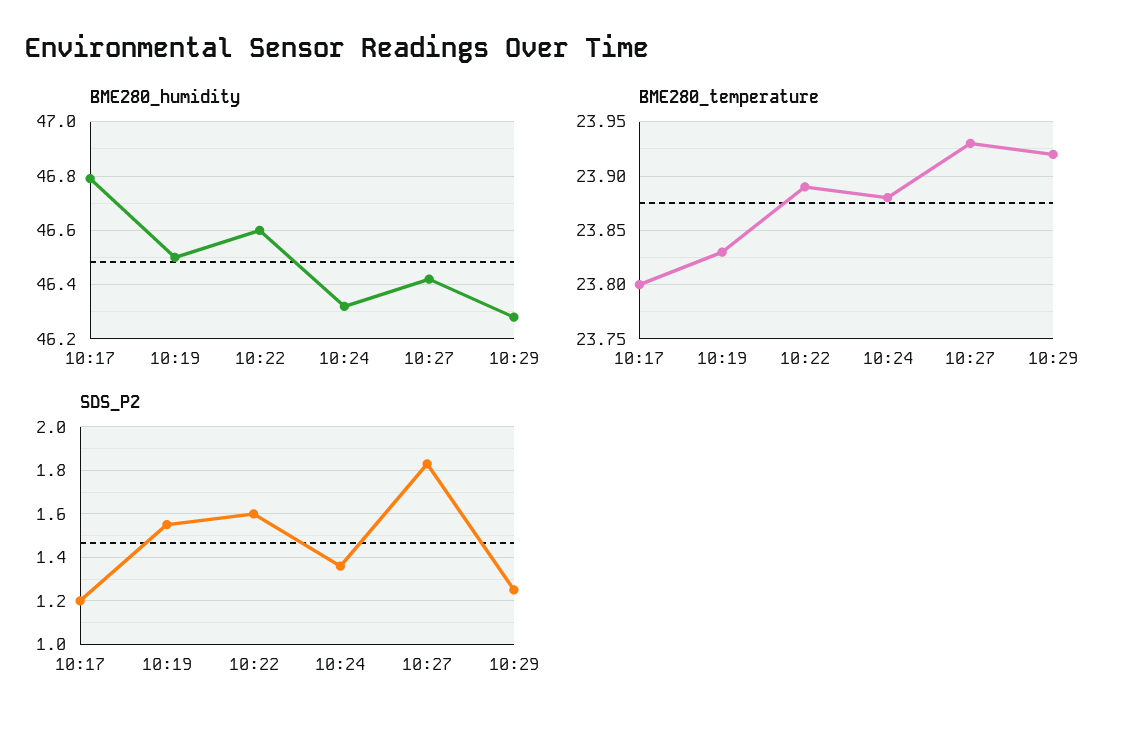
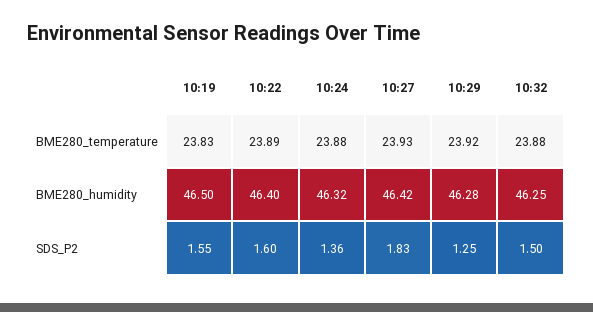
BME280_humidity, 10:17: 46.8 -> none
BME280_humidity, 10:22: 46.6 -> 46.4
BME280_temperature, 10:17: 23.8 -> none
SDS_P2, 10:17: 1.2 -> none
BME280_temperature, 10:32: none -> 23.88
BME280_humidity, 10:32: none -> 46.25
SDS_P2, 10:32: none -> 1.5

